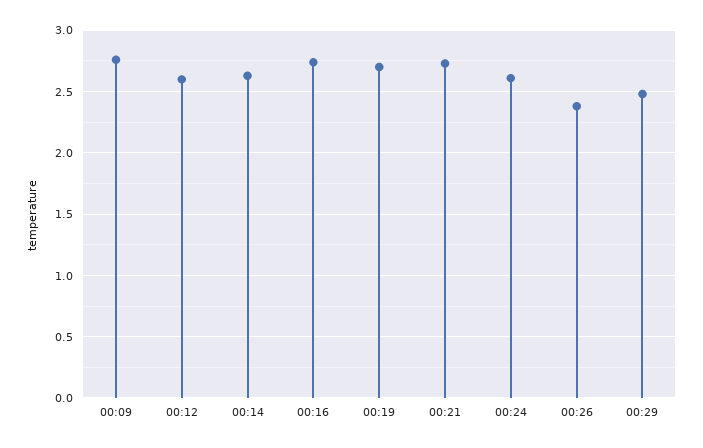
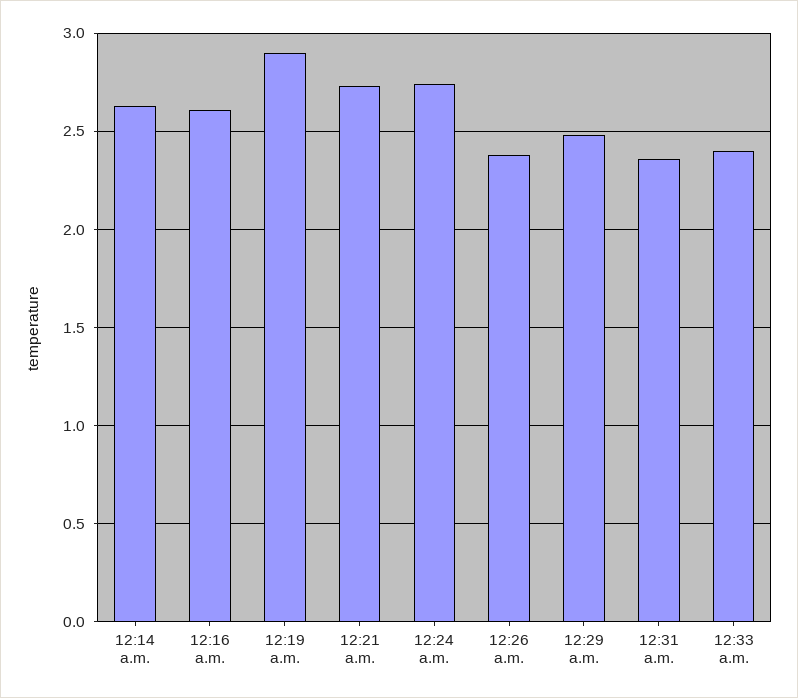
00:09: 2.75 -> none
00:12: 2.6 -> none
00:16: 2.75 -> 2.6
00:19: 2.7 -> 2.9
00:24: 2.6 -> 2.75
12:31 a.m.: none -> 2.35
12:33 a.m.: none -> 2.4

